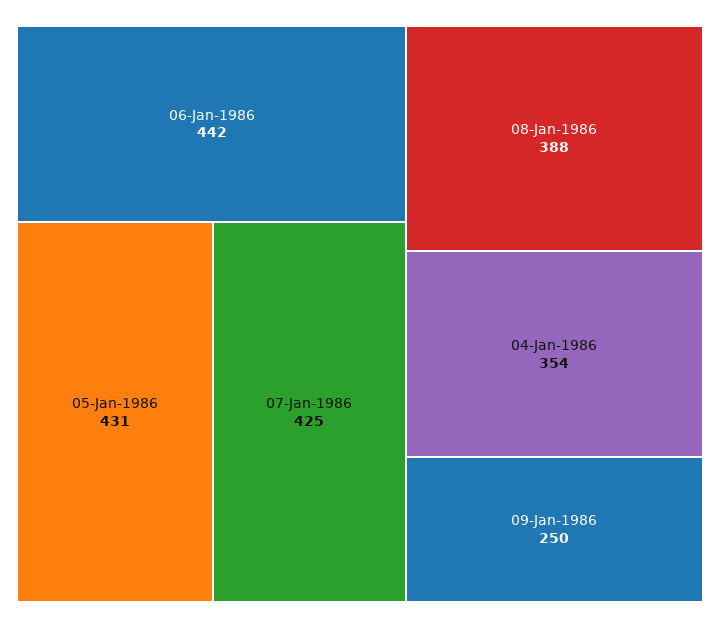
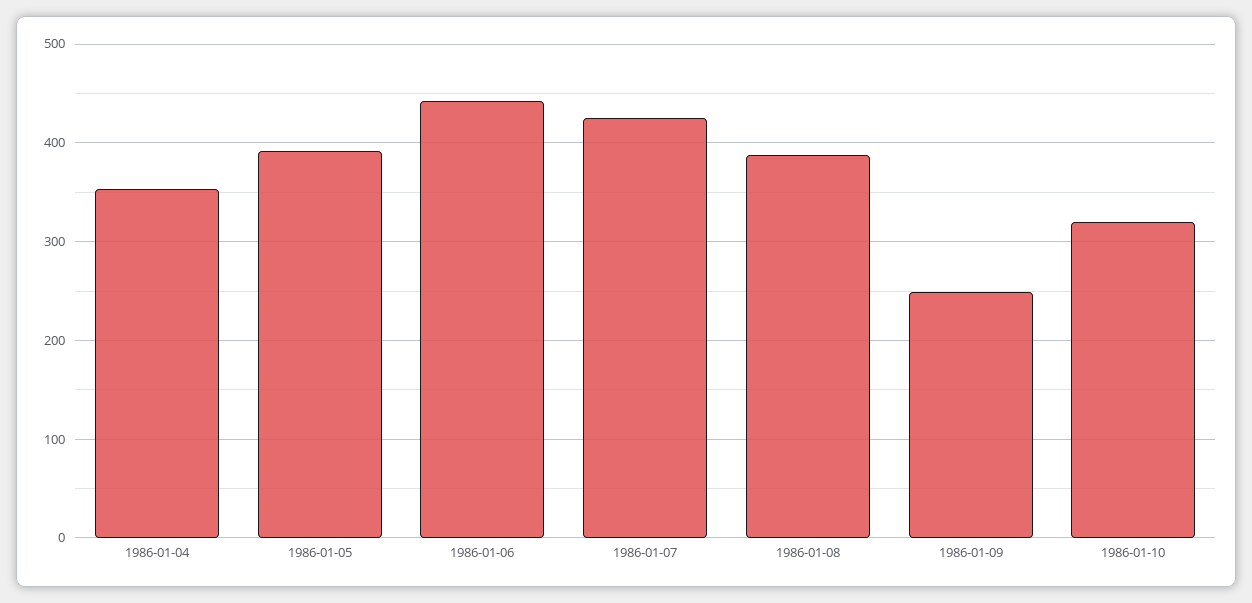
05-Jan-1986: 431 -> 390
1986-01-10: none -> 320

